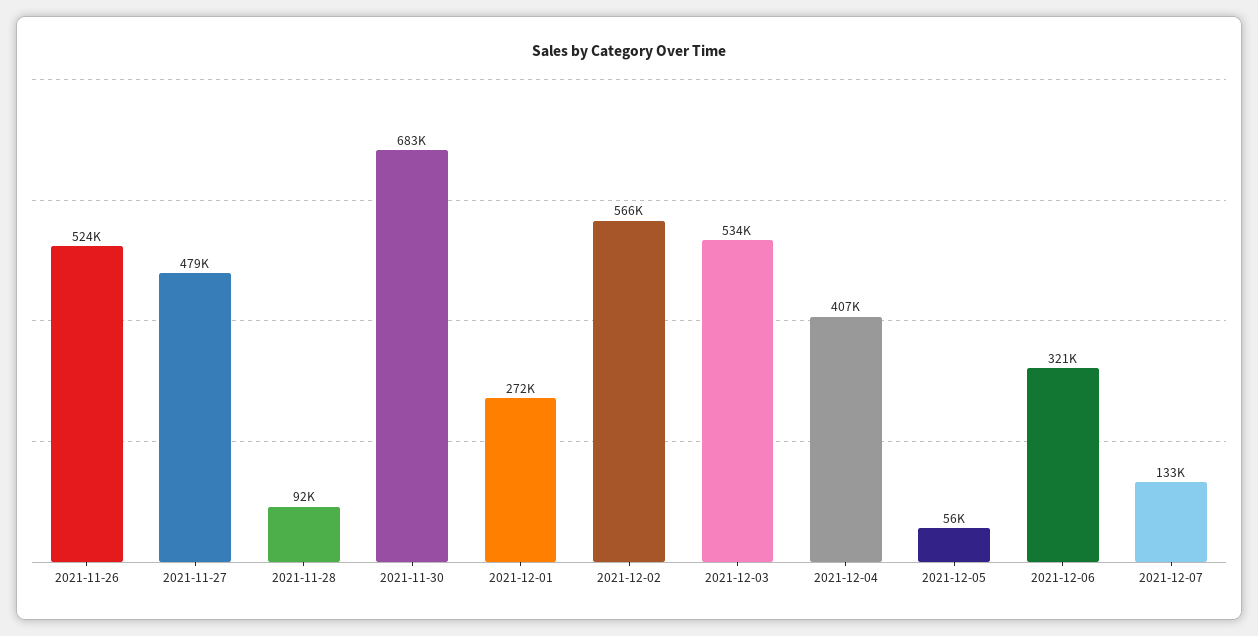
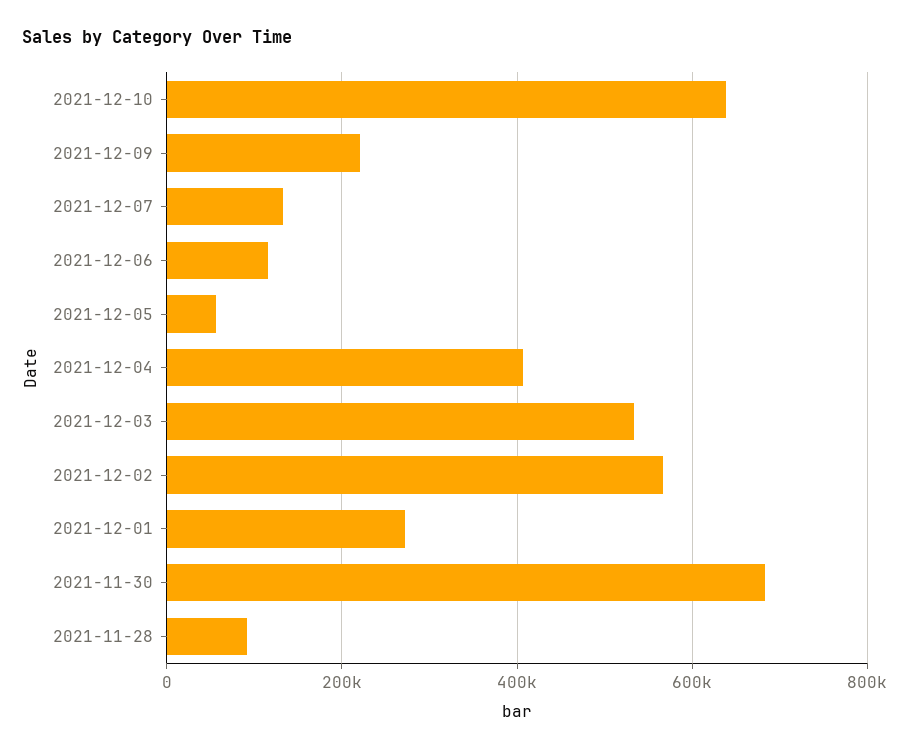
2021-11-26: 524000 -> none
2021-11-27: 479000 -> none
2021-12-06: 321000 -> 120000
2021-12-10: none -> 640000
2021-12-09: none -> 220000

